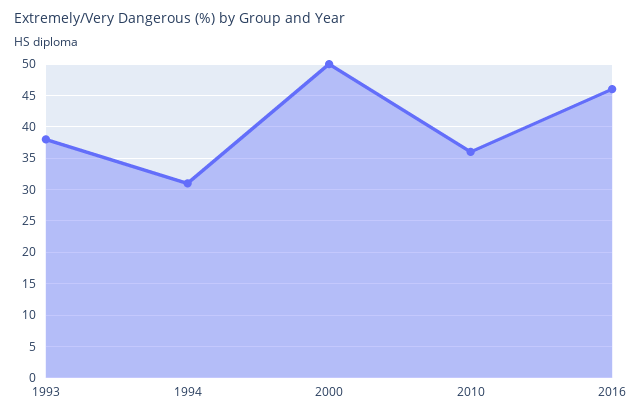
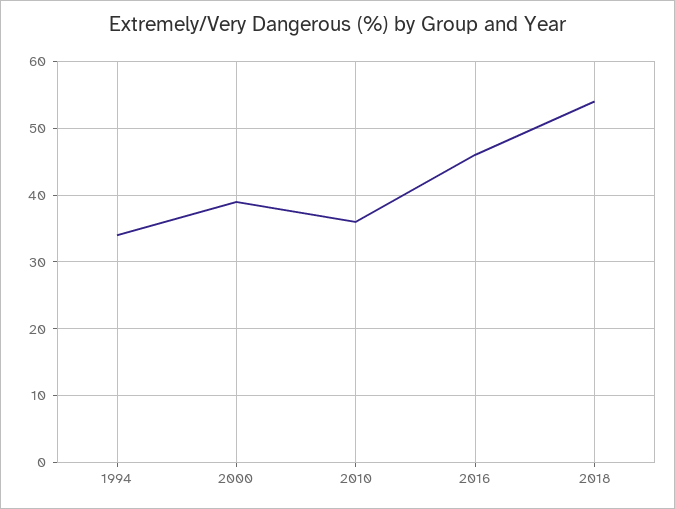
1993: 38 -> none
1994: 31 -> 34
2000: 50 -> 39
2018: none -> 54

